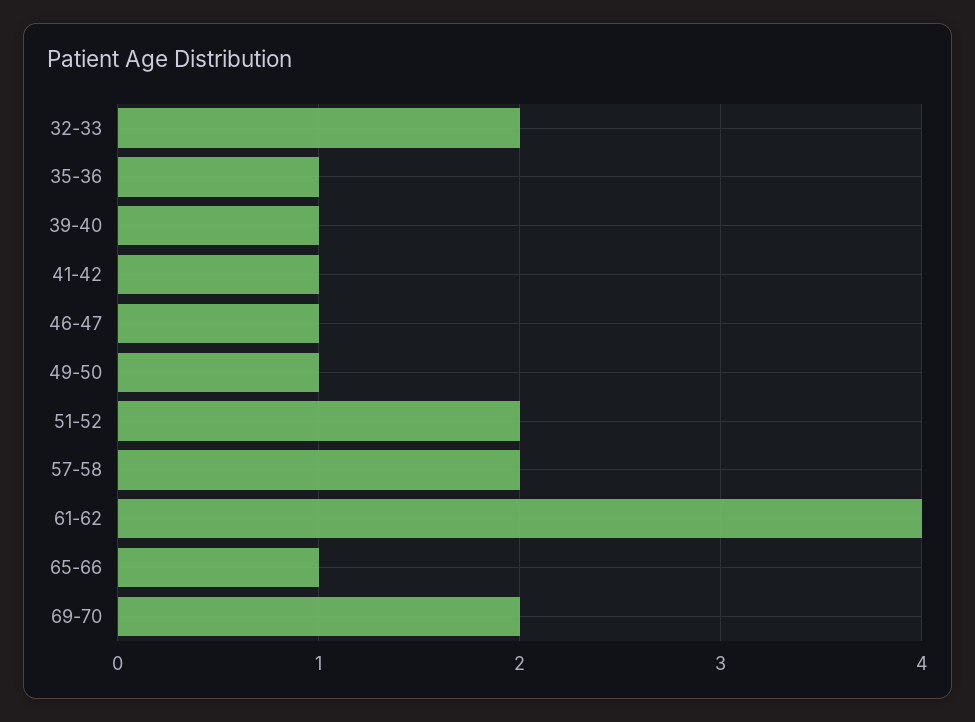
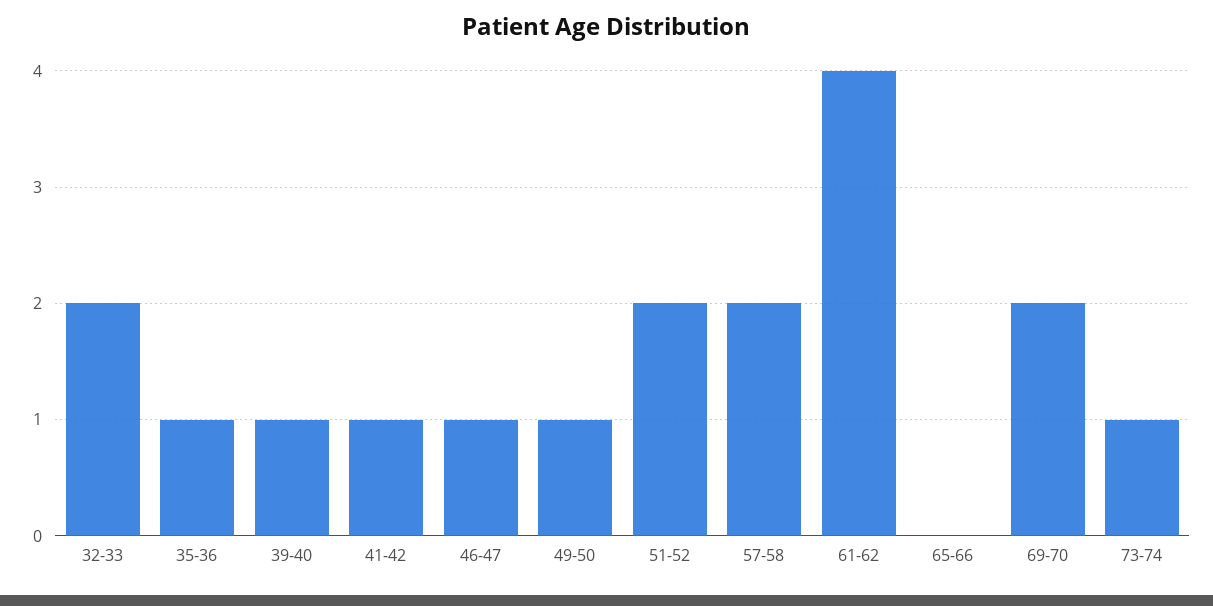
65-66: 1 -> 0
73-74: none -> 1

